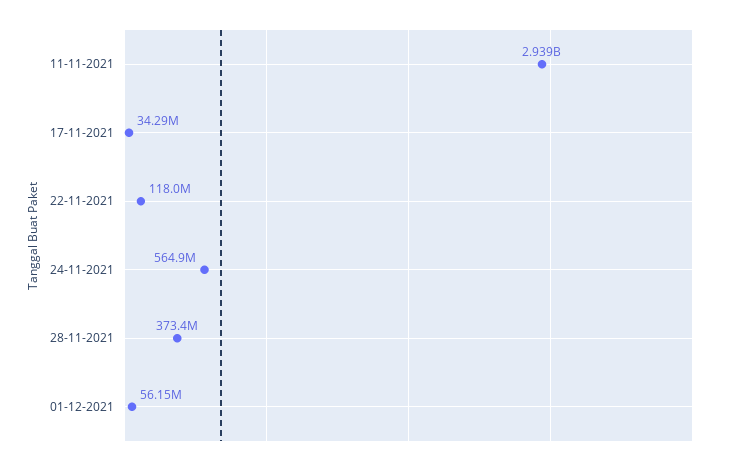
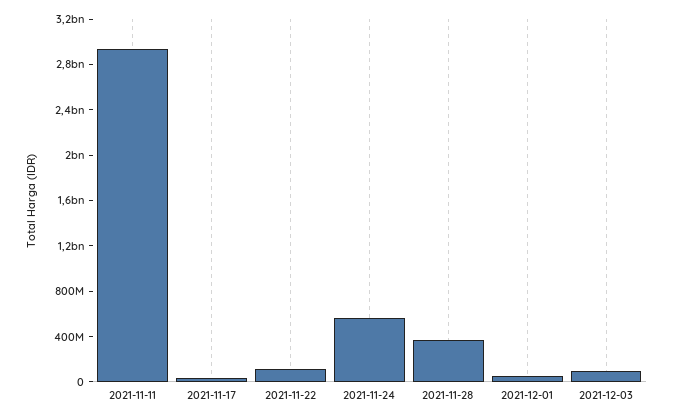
2021-12-03: none -> 100000000

